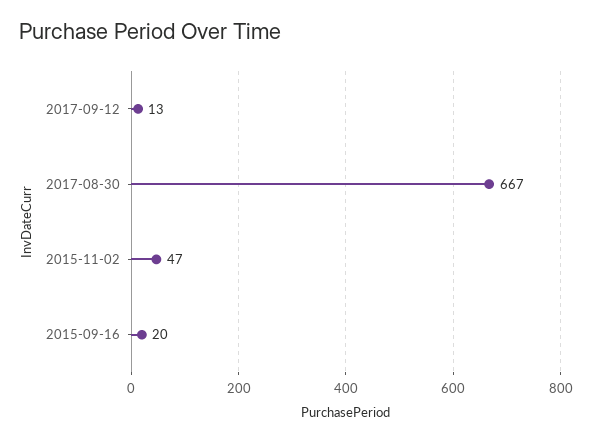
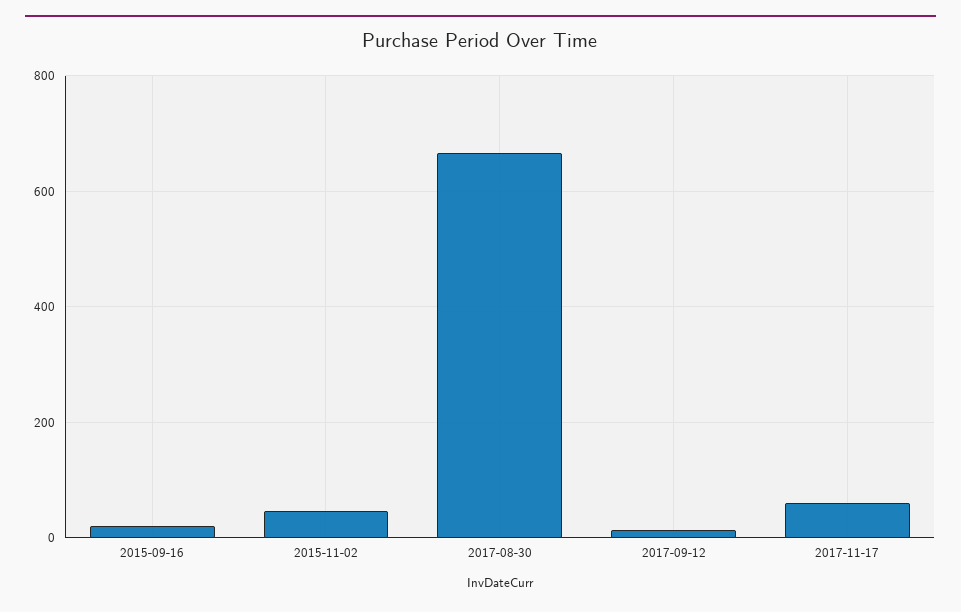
2017-11-17: none -> 60

